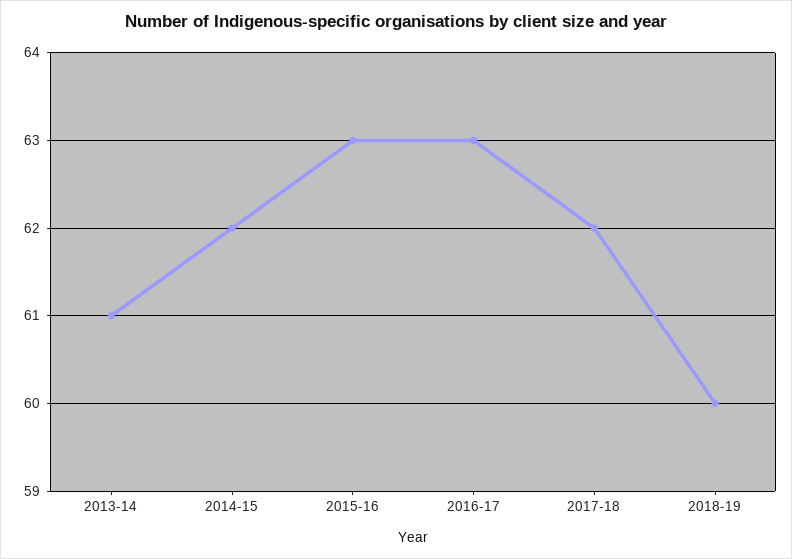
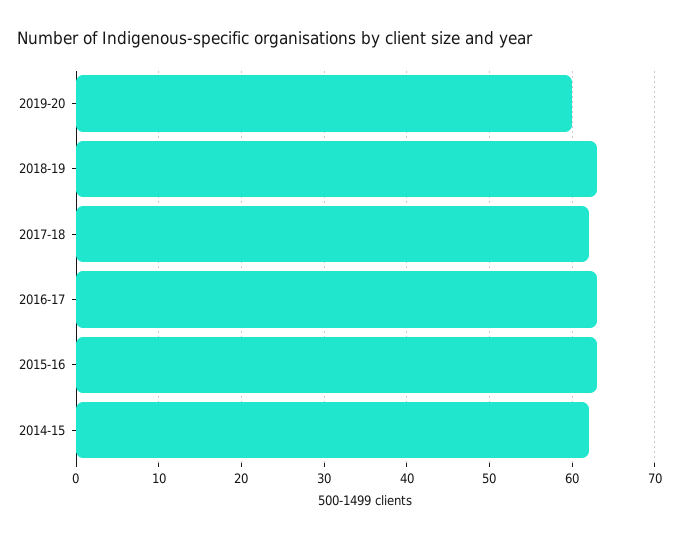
2013-14: 61 -> none
2018-19: 60 -> 63
2019-20: none -> 60

